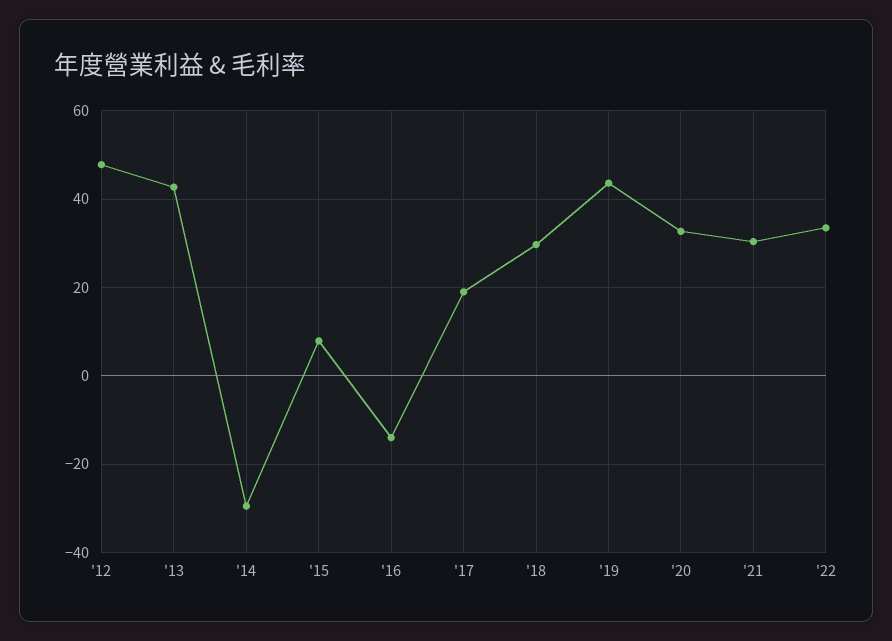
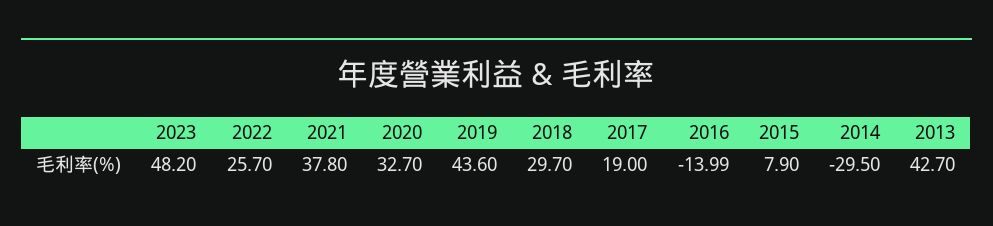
'12: 48 -> none
'21: 30 -> 37.8
'22: 34 -> 25.7
2023: none -> 48.2

